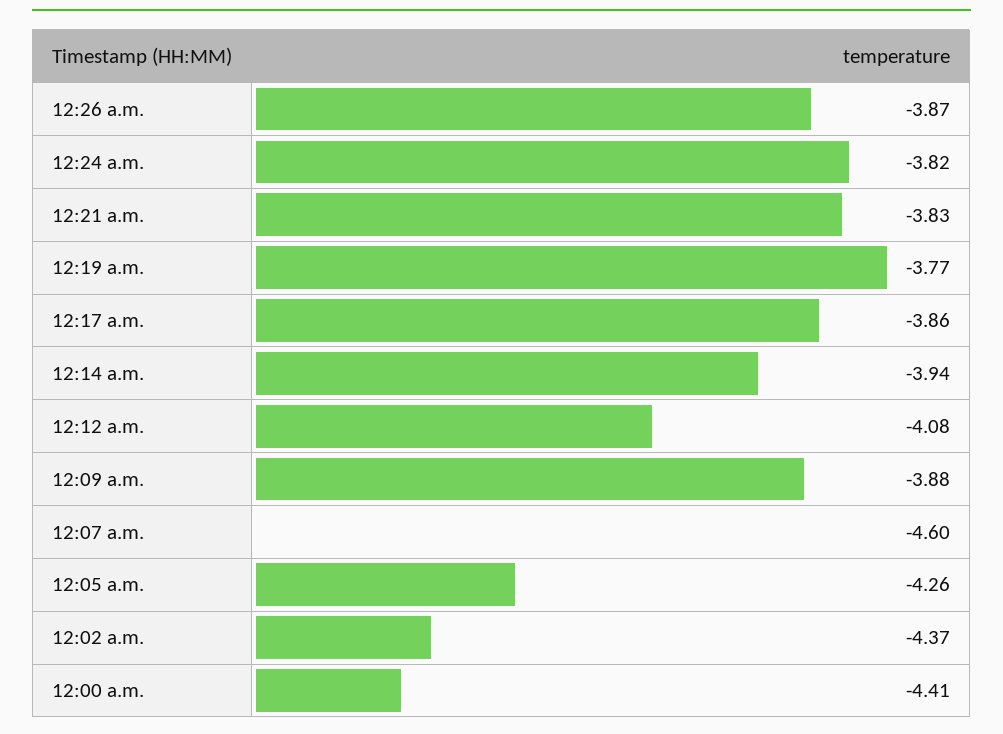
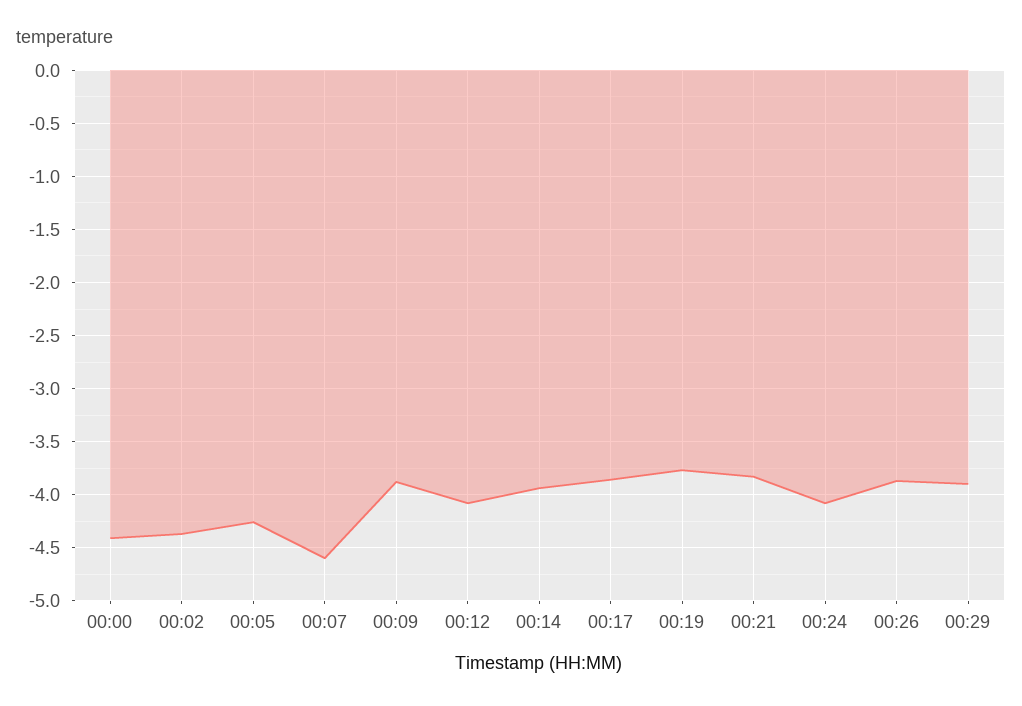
12:24 a.m.: -3.82 -> -4.1
00:29: none -> -3.9

